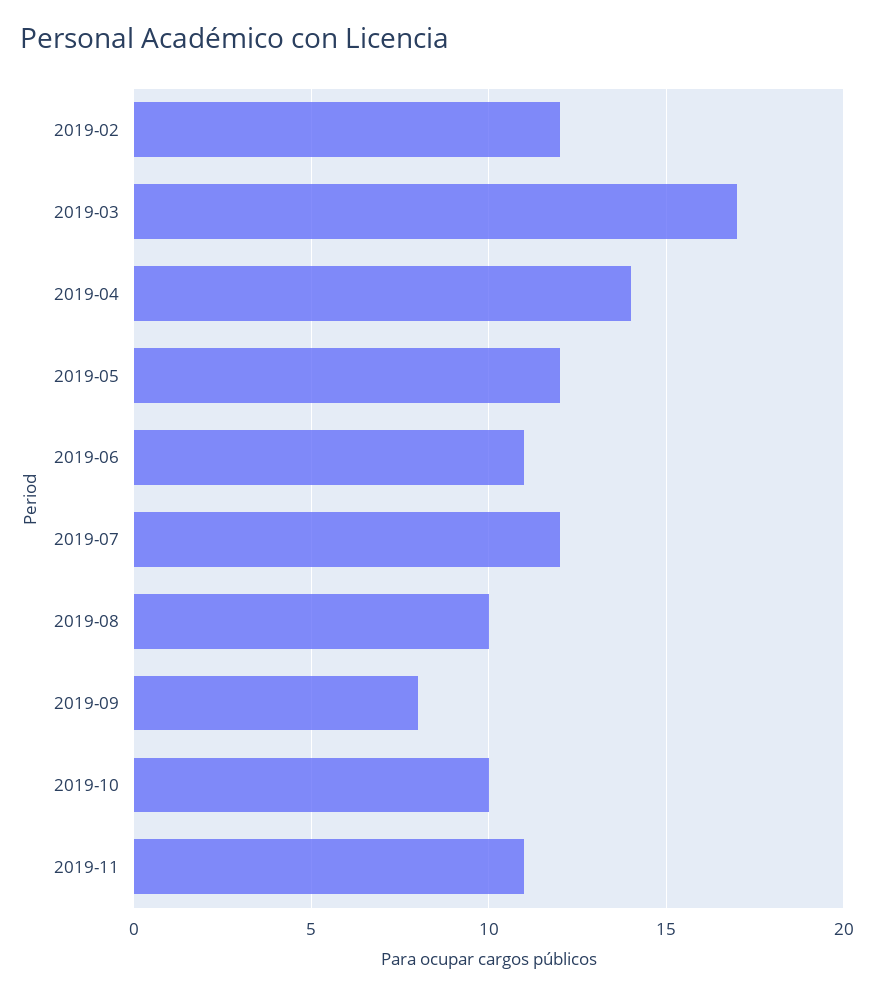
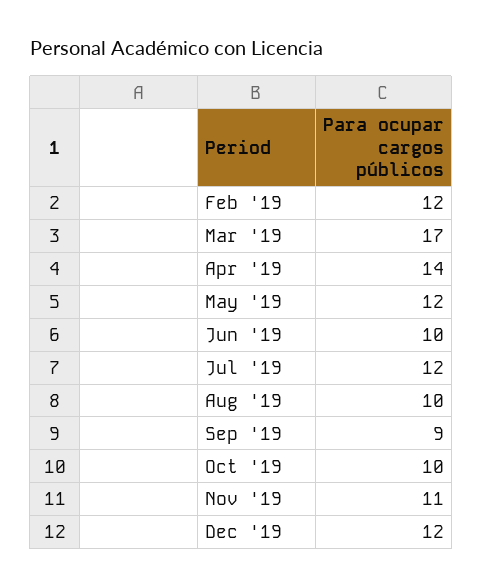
2019-06: 11 -> 10
2019-09: 8 -> 9
Dec '19: none -> 12

